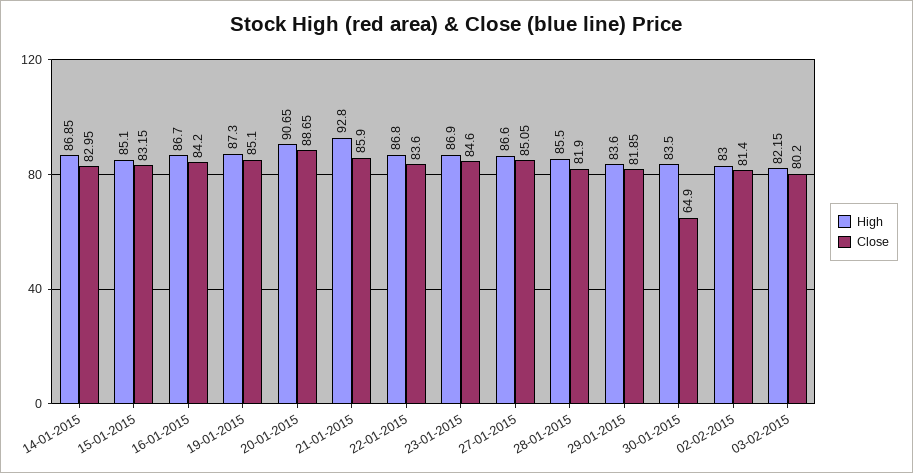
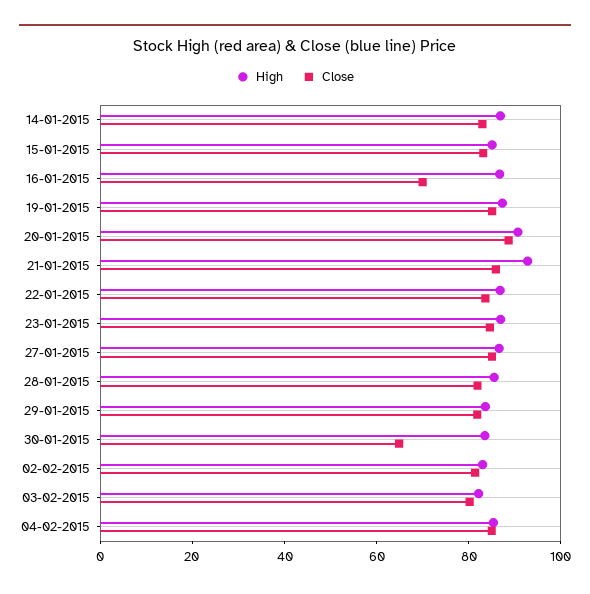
Close, 16-01-2015: 84.2 -> 70
High, 04-02-2015: none -> 85
Close, 04-02-2015: none -> 85

